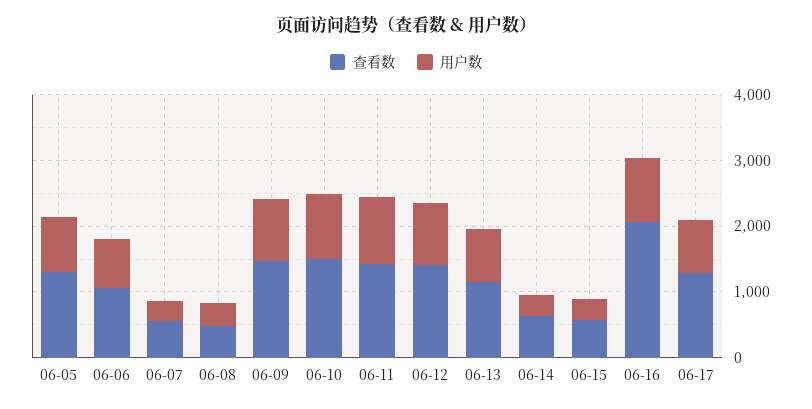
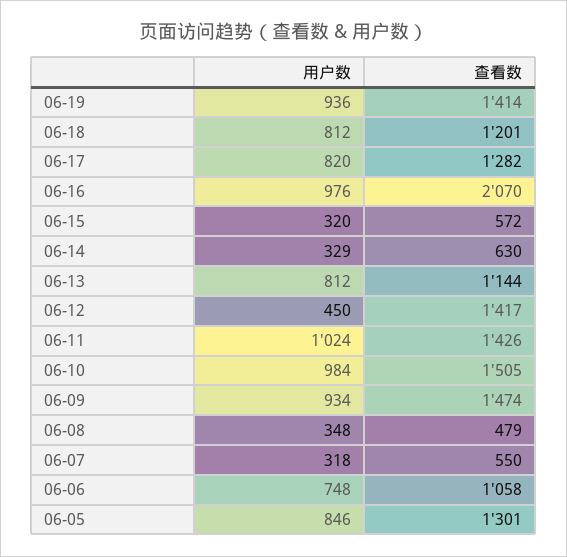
用户数, 06-12: 1000 -> 450
用户数, 06-19: none -> 936
查看数, 06-19: none -> 1414
用户数, 06-18: none -> 812
查看数, 06-18: none -> 1201

